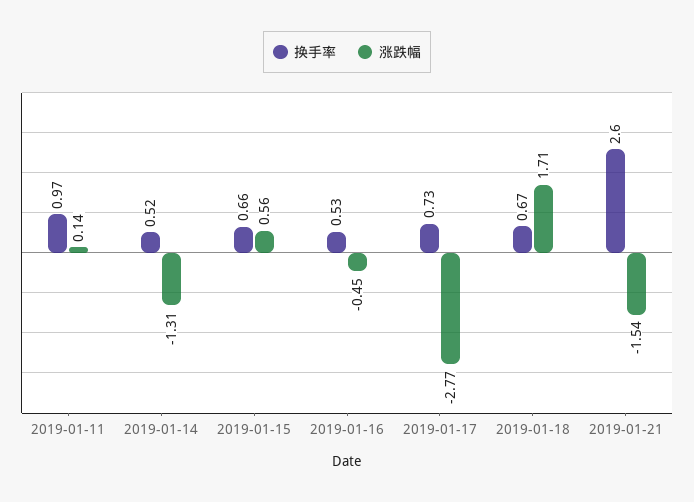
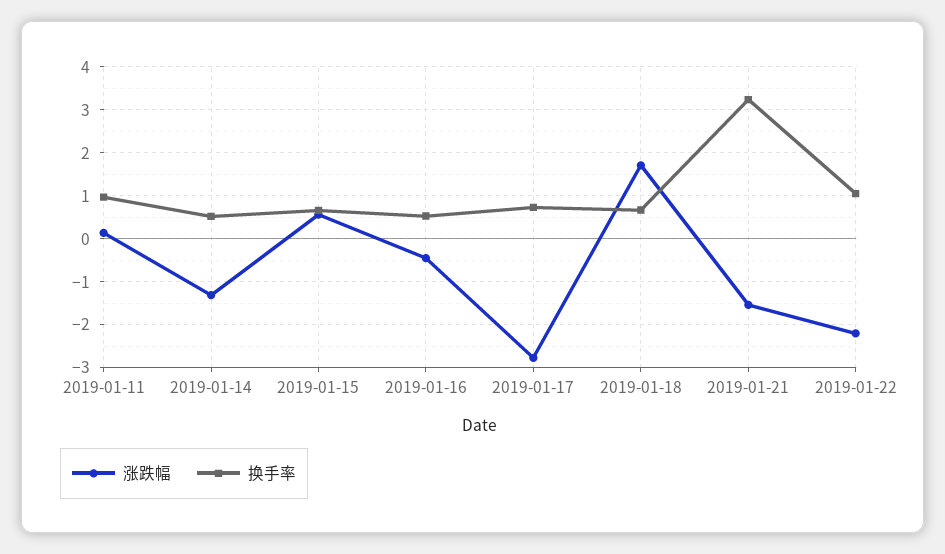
换手率, 2019-01-21: 2.6 -> 3.2
涨跌幅, 2019-01-22: none -> -2.2
换手率, 2019-01-22: none -> 1

